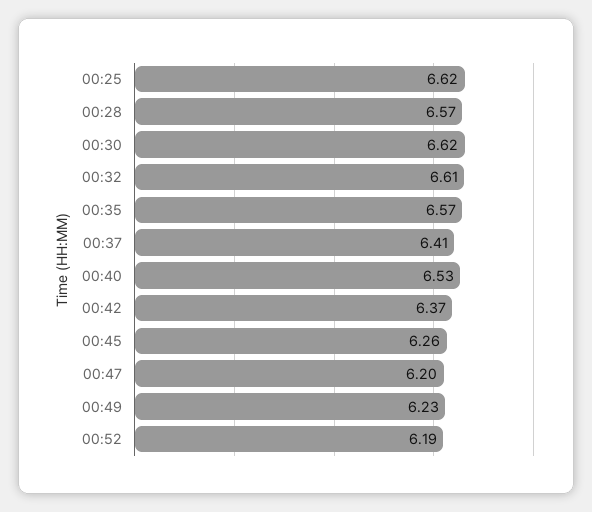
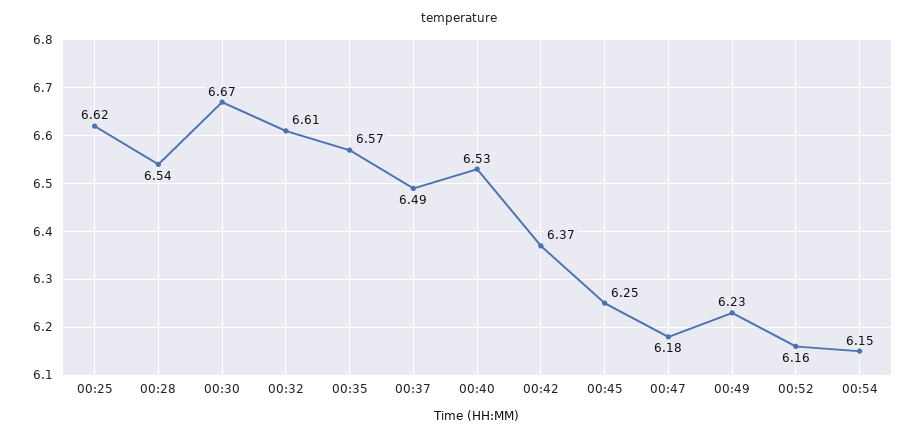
00:28: 6.57 -> 6.54
00:30: 6.62 -> 6.67
00:37: 6.41 -> 6.49
00:45: 6.26 -> 6.25
00:47: 6.2 -> 6.18
00:52: 6.19 -> 6.16
00:54: none -> 6.15

